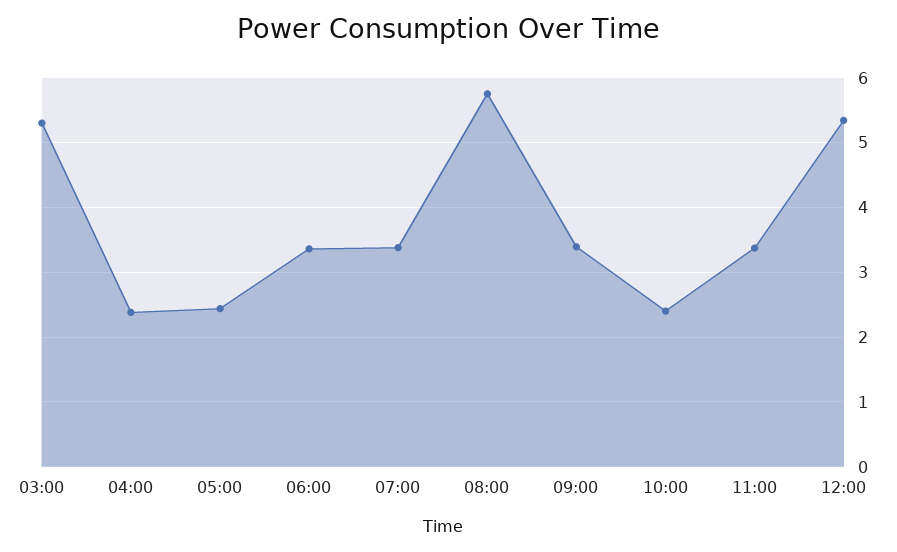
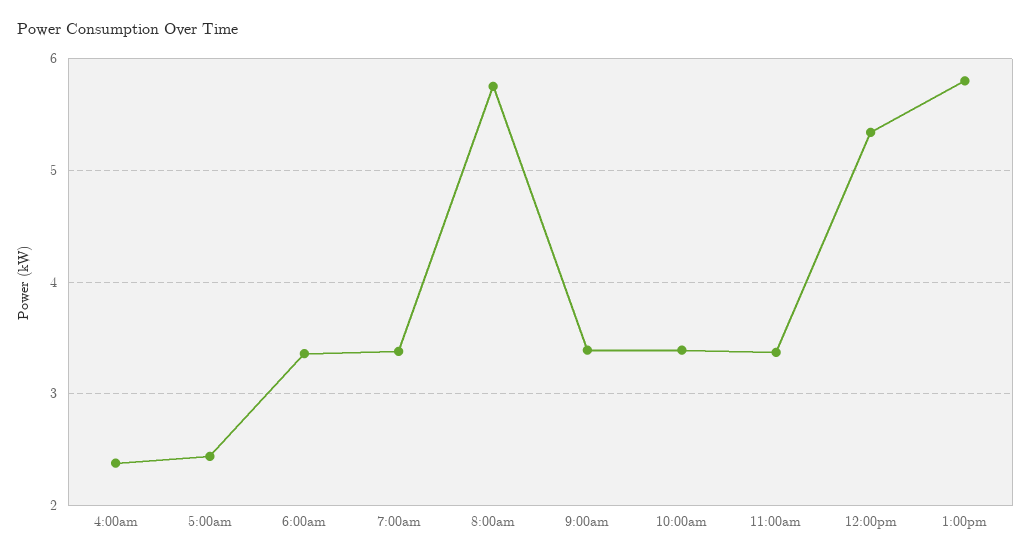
03:00: 5.3 -> none
10:00: 2.4 -> 3.4
1:00pm: none -> 5.8

